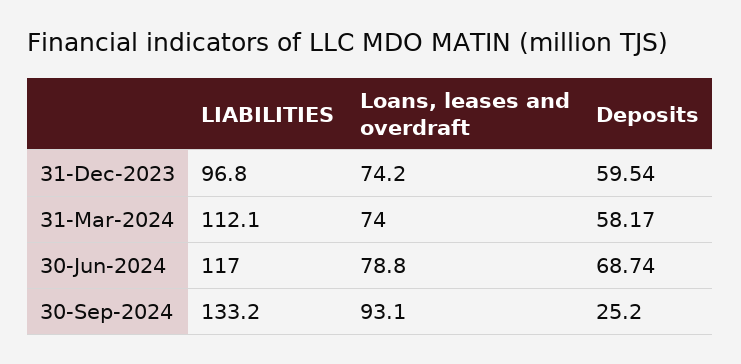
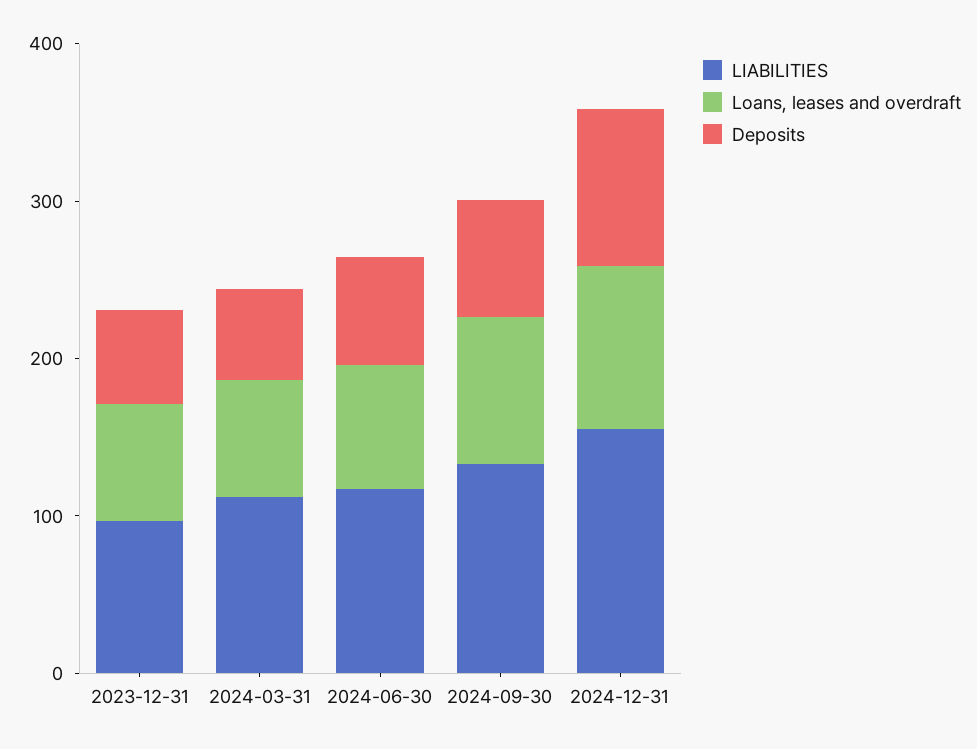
Deposits, 30-Sep-2024: 25.2 -> 80
LIABILITIES, 2024-12-31: none -> 160
Loans, leases and overdraft, 2024-12-31: none -> 100
Deposits, 2024-12-31: none -> 100

